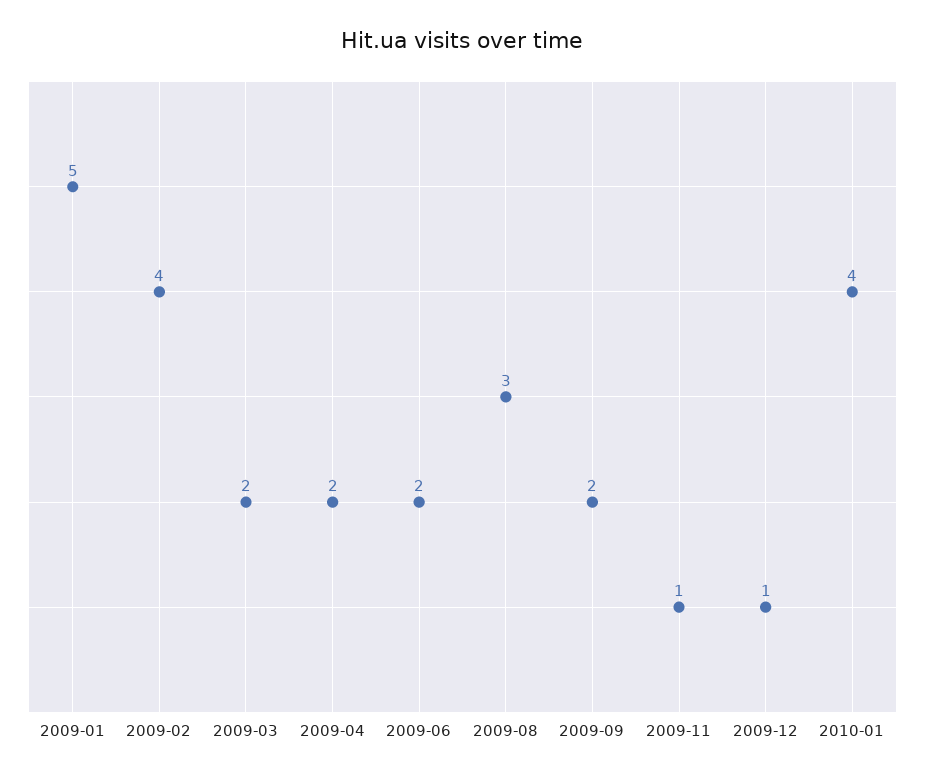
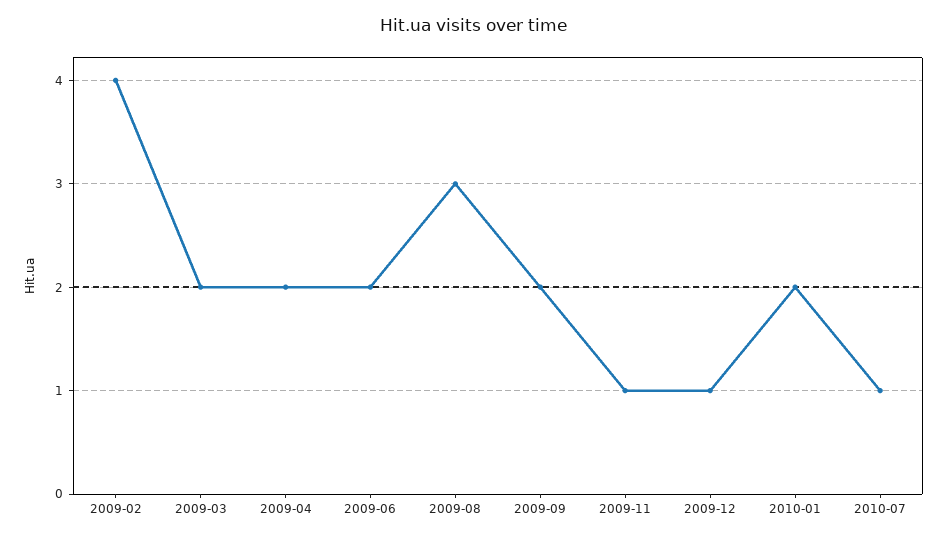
2009-01: 5 -> none
2010-01: 4 -> 2
2010-07: none -> 1

